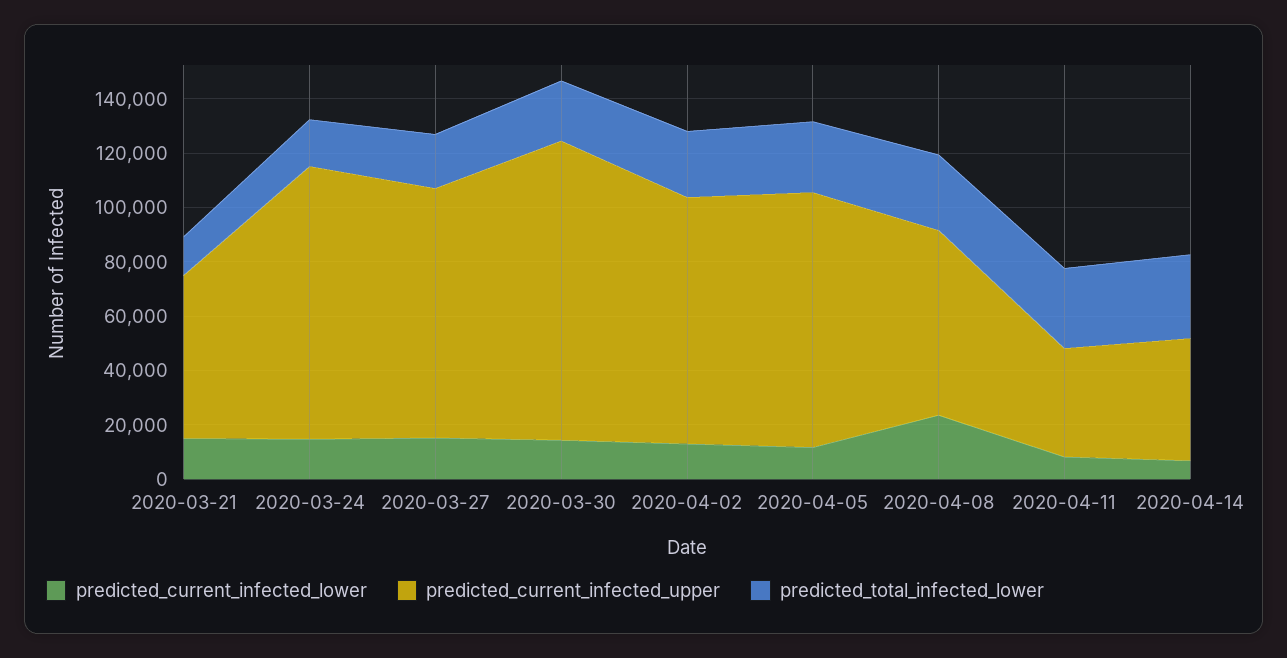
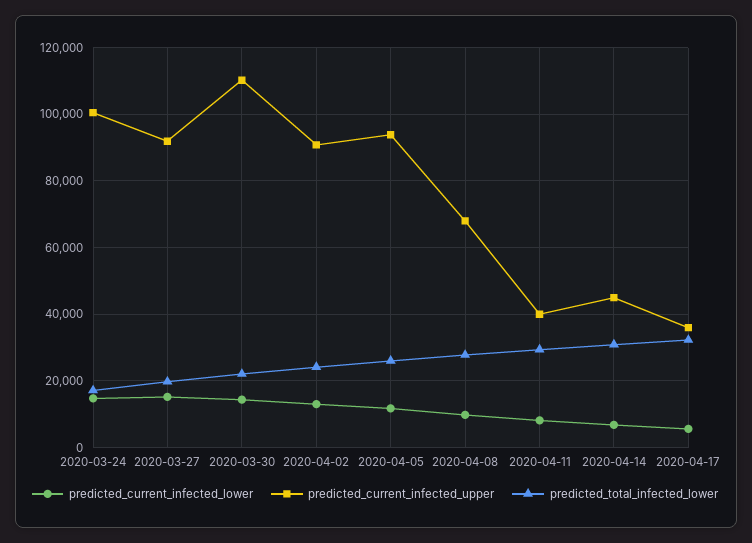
predicted_current_infected_lower, 2020-03-21: 15000 -> none
predicted_current_infected_upper, 2020-03-21: 60000 -> none
predicted_total_infected_lower, 2020-03-21: 15000 -> none
predicted_current_infected_lower, 2020-04-08: 25000 -> 10000
predicted_current_infected_lower, 2020-04-17: none -> 6000
predicted_current_infected_upper, 2020-04-17: none -> 36000
predicted_total_infected_lower, 2020-04-17: none -> 32000

